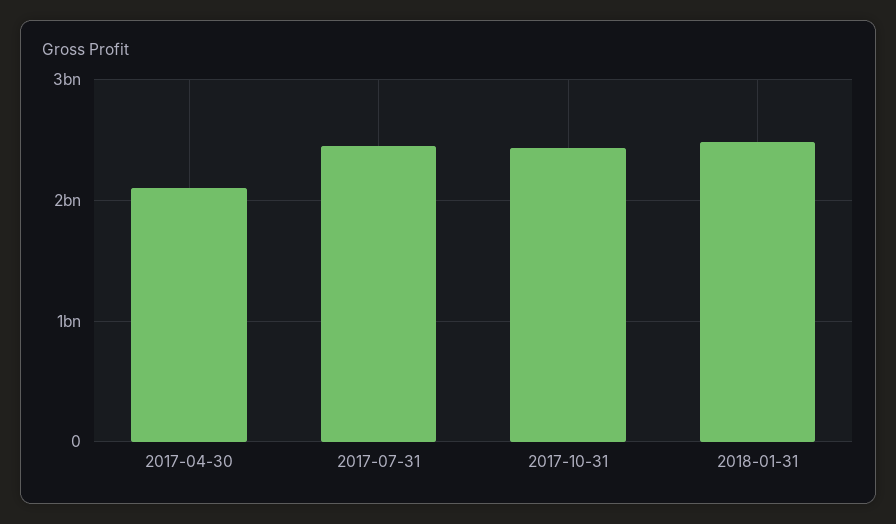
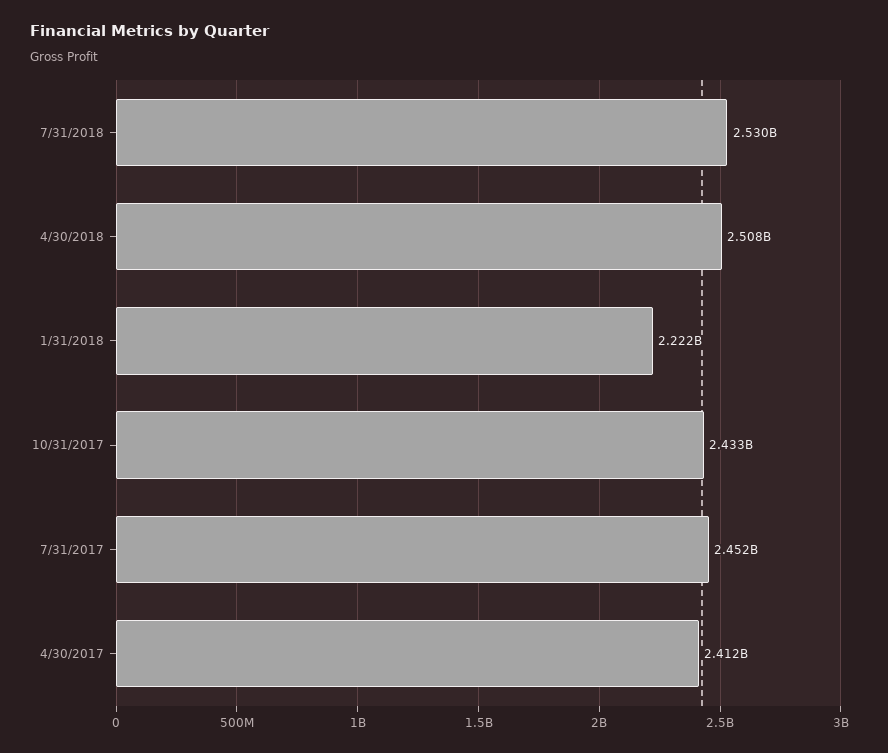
2017-04-30: 2100000000 -> 2412000000
2018-01-31: 2500000000 -> 2222000000
7/31/2018: none -> 2530000000
4/30/2018: none -> 2508000000

